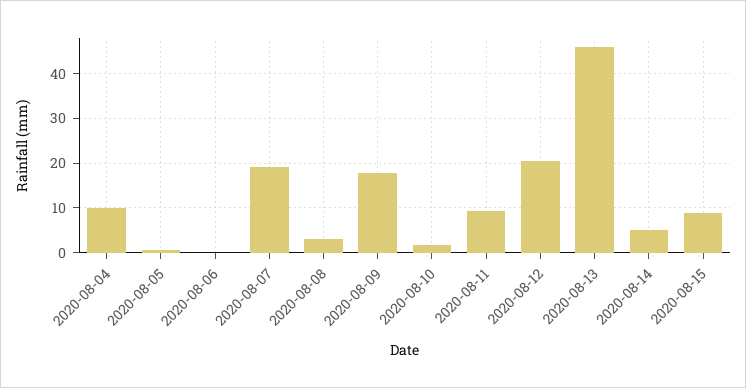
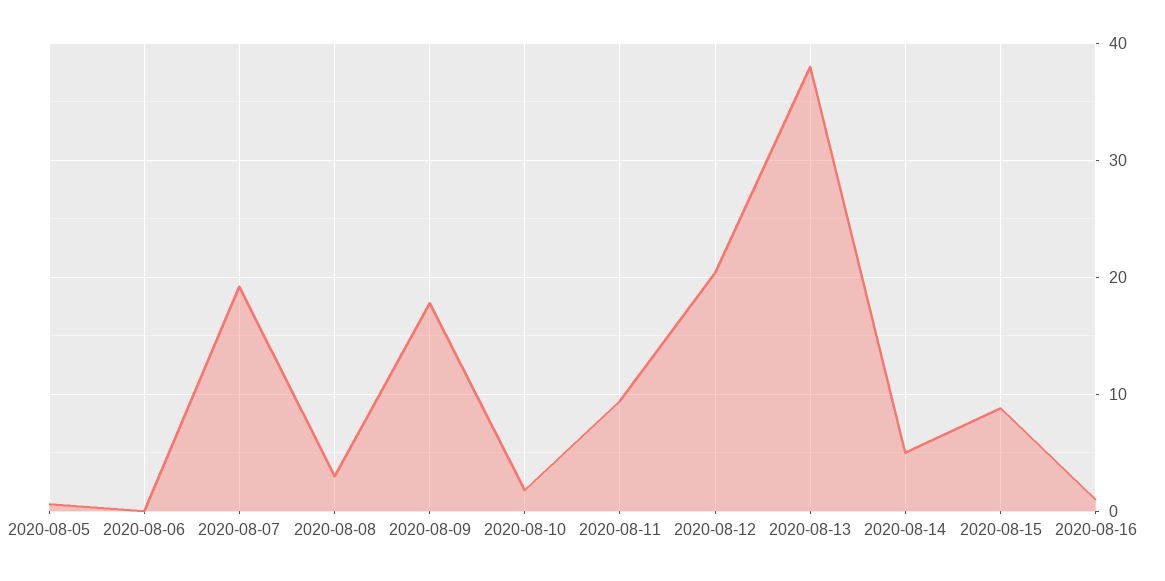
2020-08-04: 10 -> none
2020-08-13: 46 -> 38
2020-08-16: none -> 1

